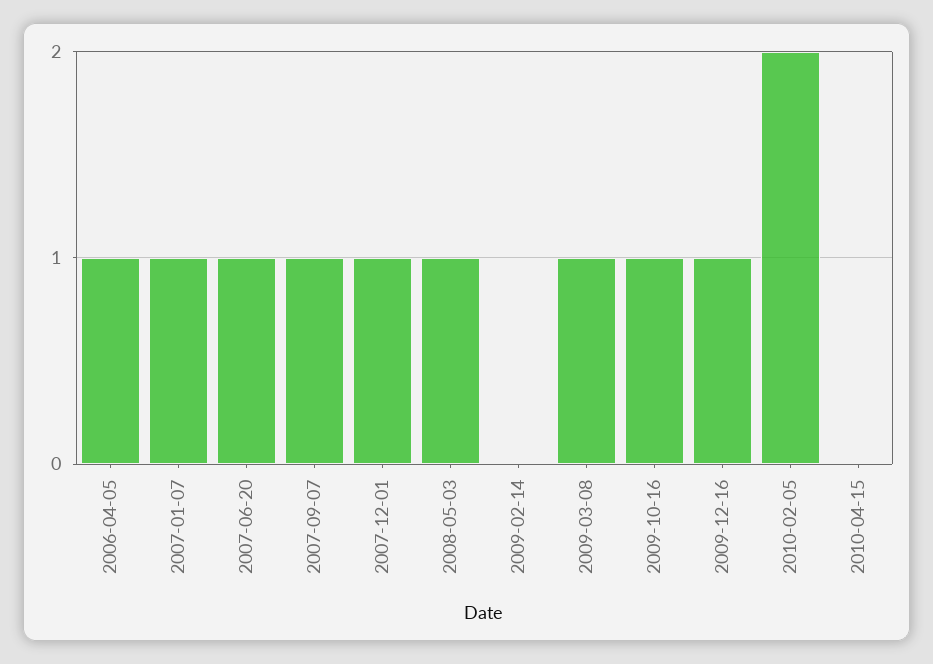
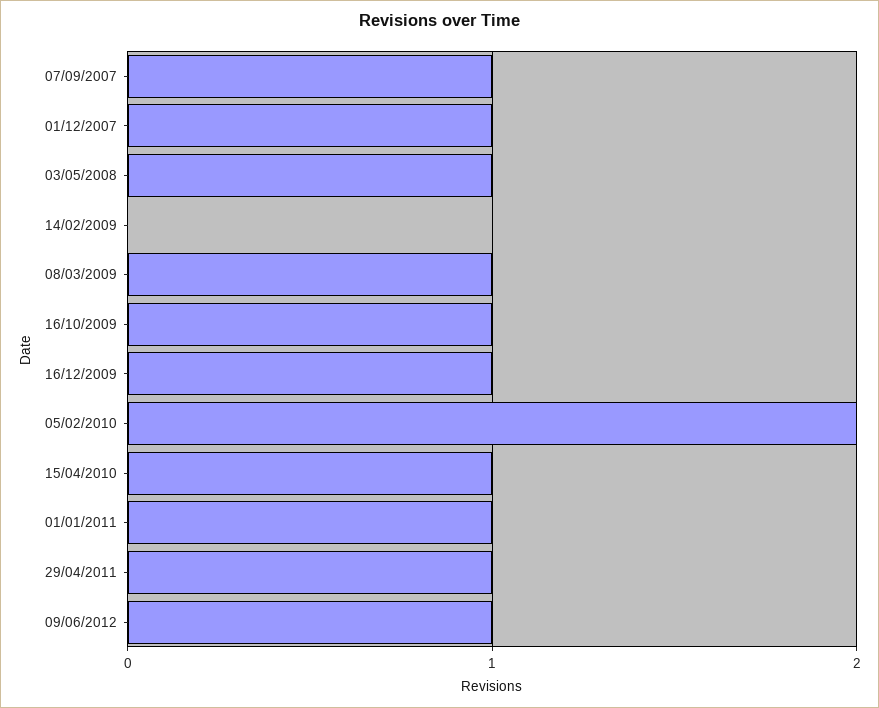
2006-04-05: 1 -> none
2007-01-07: 1 -> none
2007-06-20: 1 -> none
2010-04-15: 0 -> 1
01/01/2011: none -> 1
29/04/2011: none -> 1
09/06/2012: none -> 1

